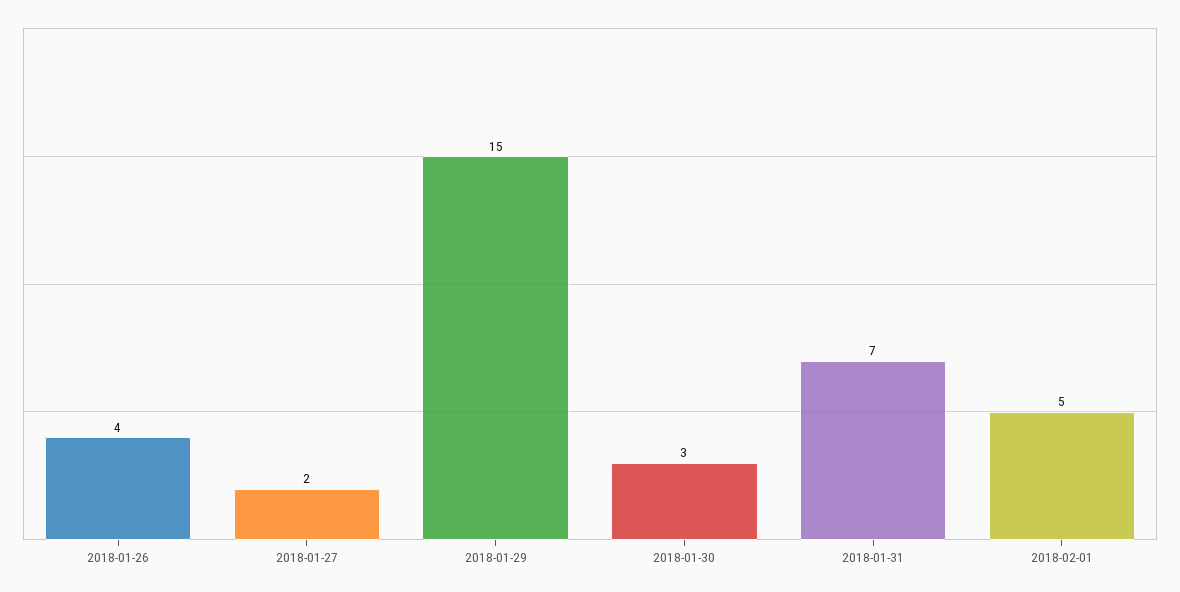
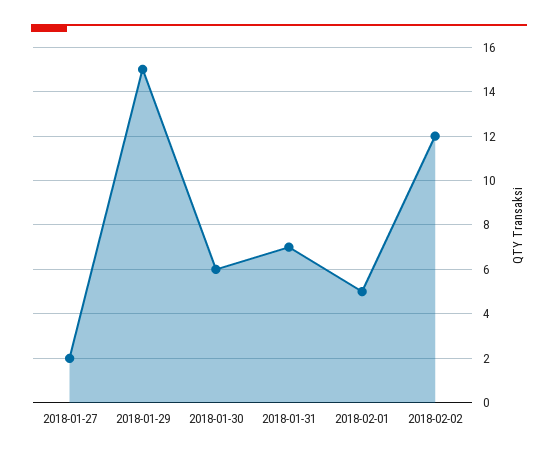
2018-01-26: 4 -> none
2018-01-30: 3 -> 6
2018-02-02: none -> 12

